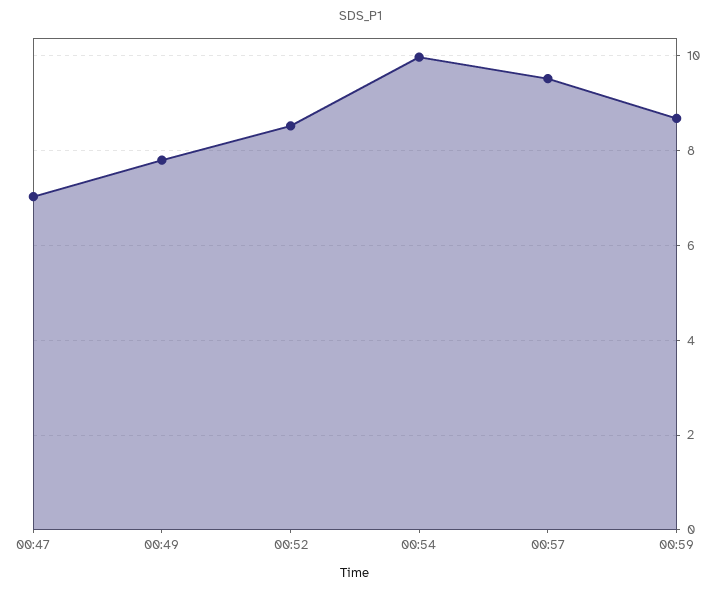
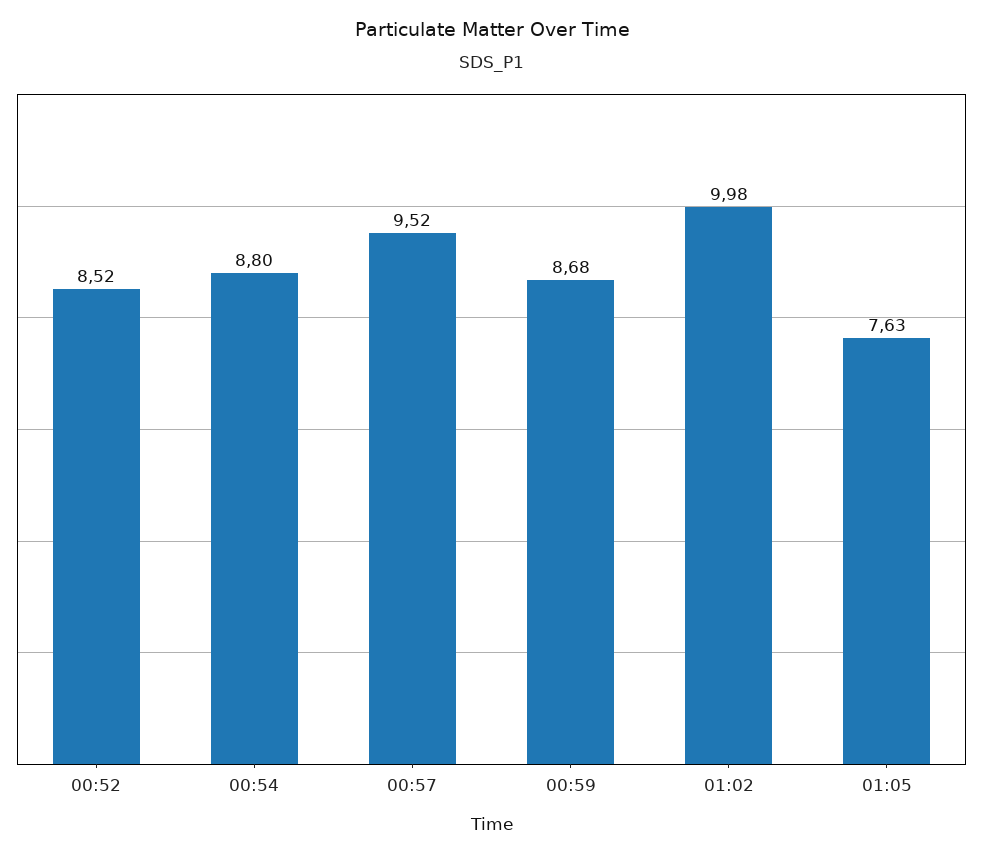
00:47: 7 -> none
00:49: 7.8 -> none
00:54: 10 -> 8.8
01:02: none -> 9.98
01:05: none -> 7.63

